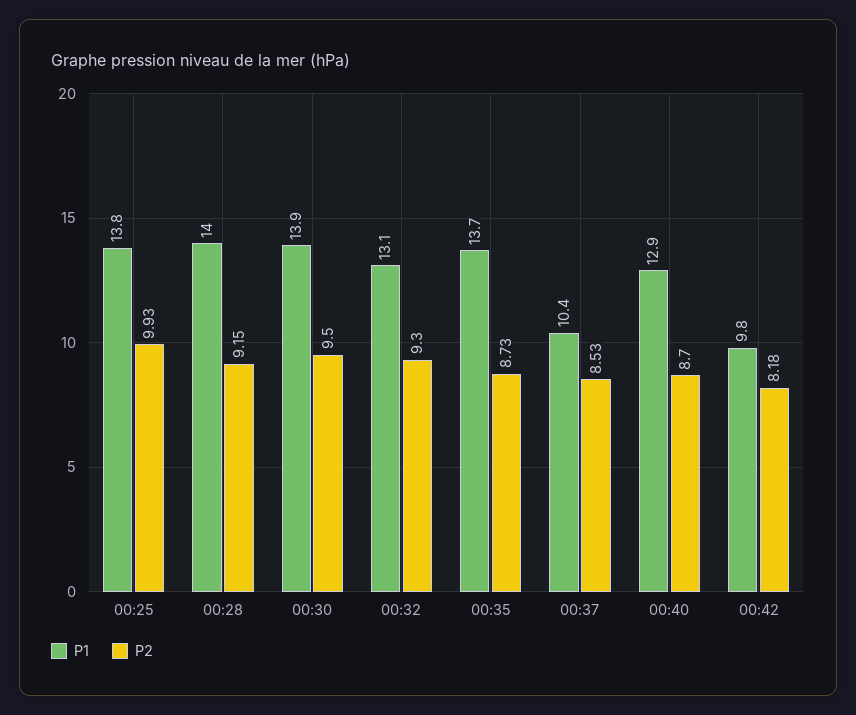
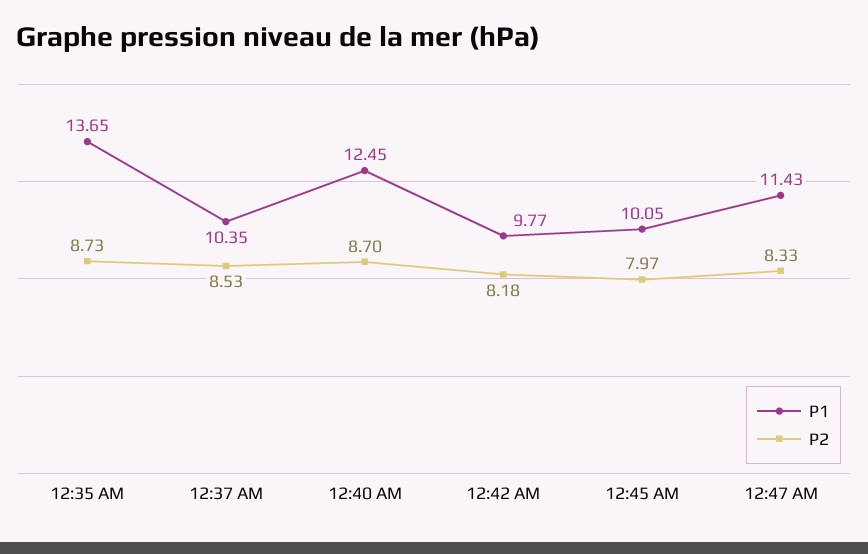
P1, 00:25: 13.8 -> none
P2, 00:25: 9.93 -> none
P1, 00:28: 14 -> none
P2, 00:28: 9.15 -> none
P1, 00:30: 13.9 -> none
P2, 00:30: 9.5 -> none
P1, 00:32: 13.1 -> none
P2, 00:32: 9.3 -> none
P1, 00:40: 12.9 -> 12.45
P1, 12:45 AM: none -> 10.05
P2, 12:45 AM: none -> 7.97
P1, 12:47 AM: none -> 11.43
P2, 12:47 AM: none -> 8.33

